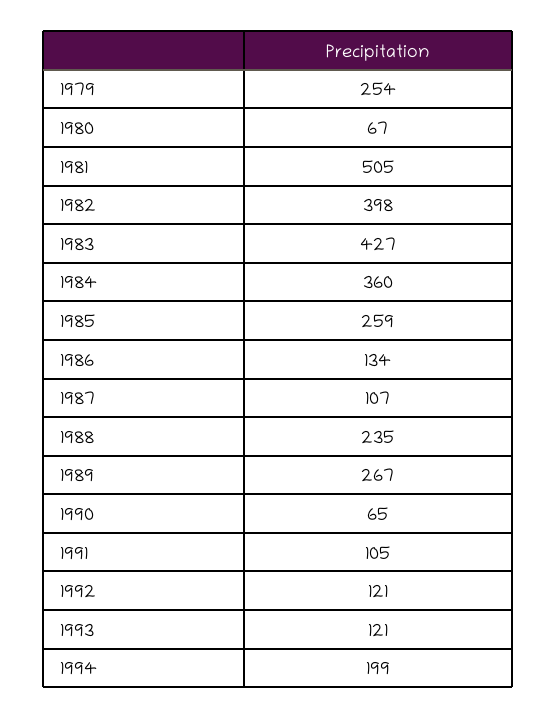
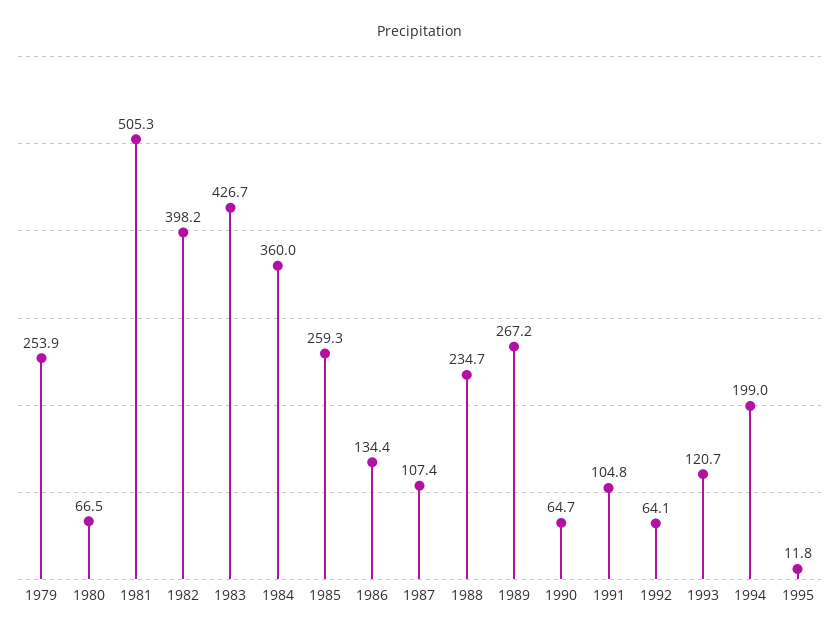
1992: 121 -> 64.1
1995: none -> 11.8

